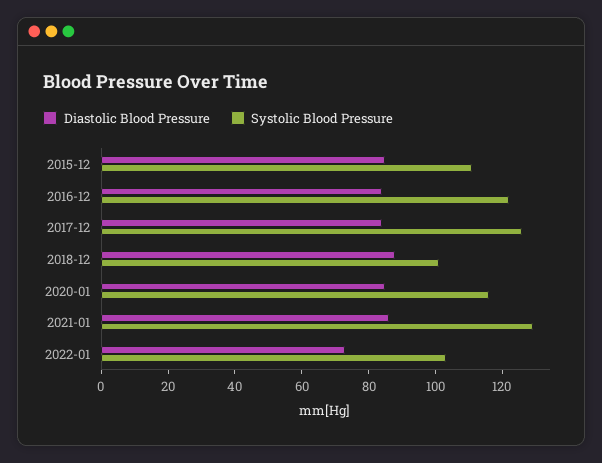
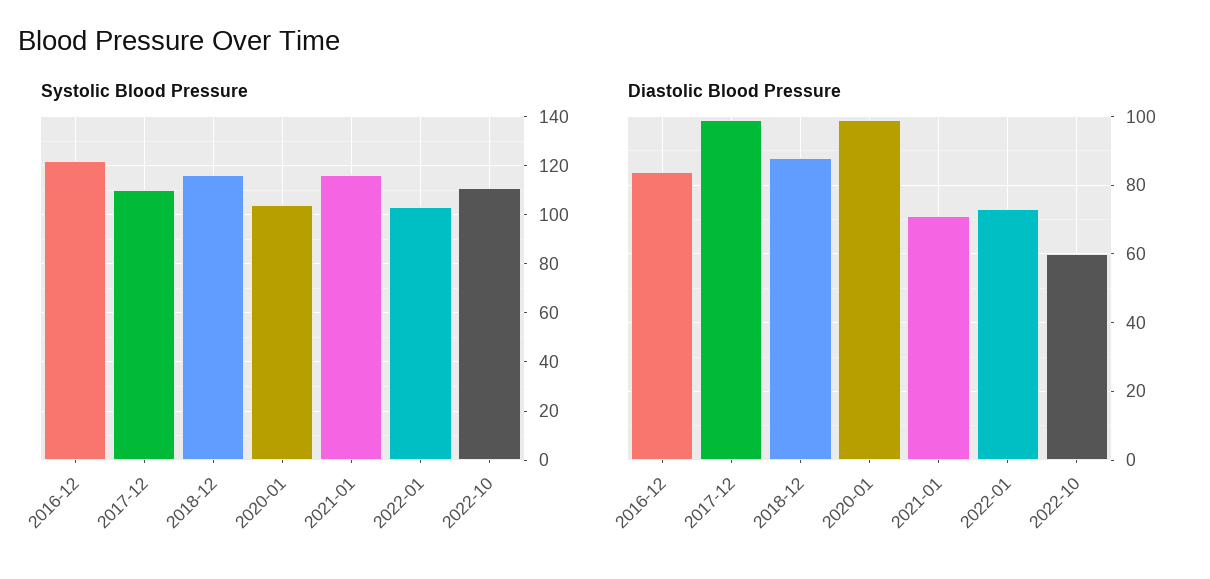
Diastolic Blood Pressure, 2015-12: 85 -> none
Systolic Blood Pressure, 2015-12: 110 -> none
Diastolic Blood Pressure, 2017-12: 85 -> 100
Systolic Blood Pressure, 2017-12: 125 -> 110
Systolic Blood Pressure, 2018-12: 100 -> 115
Diastolic Blood Pressure, 2020-01: 85 -> 100
Systolic Blood Pressure, 2020-01: 115 -> 105
Diastolic Blood Pressure, 2021-01: 85 -> 70
Systolic Blood Pressure, 2021-01: 130 -> 115
Systolic Blood Pressure, 2022-10: none -> 110
Diastolic Blood Pressure, 2022-10: none -> 60

